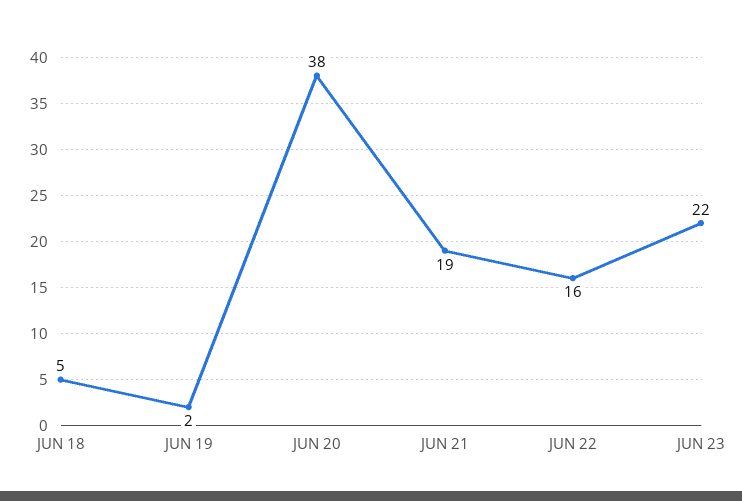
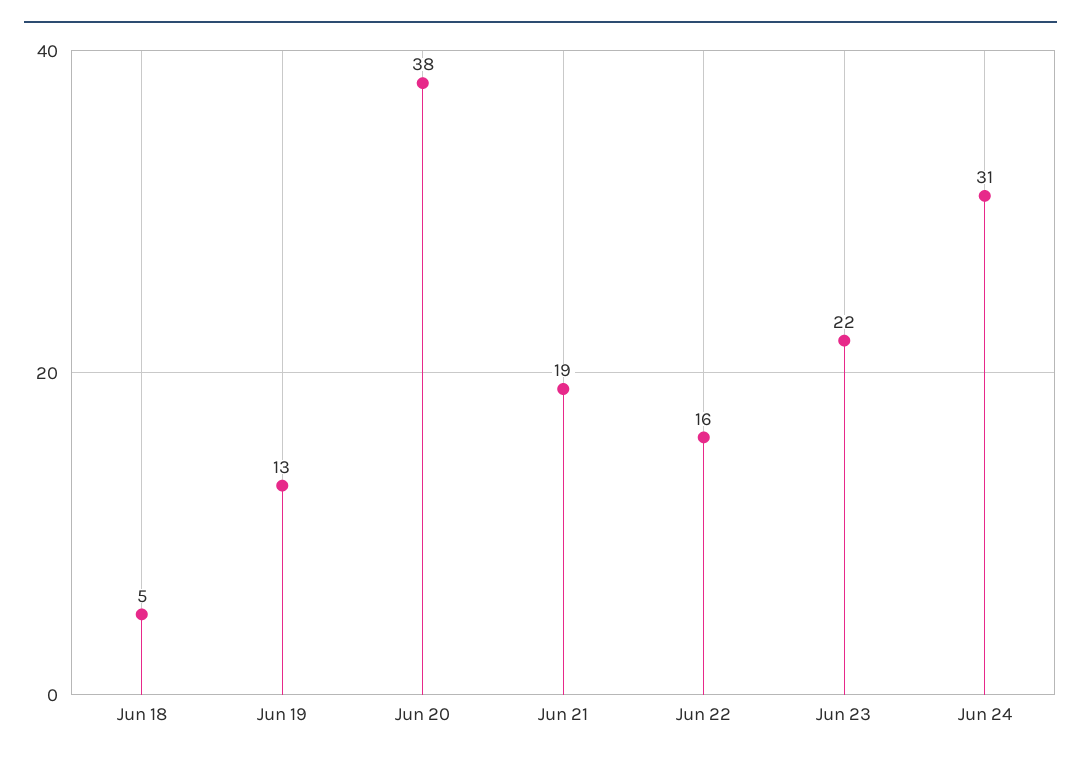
JUN 19: 2 -> 13
Jun 24: none -> 31

